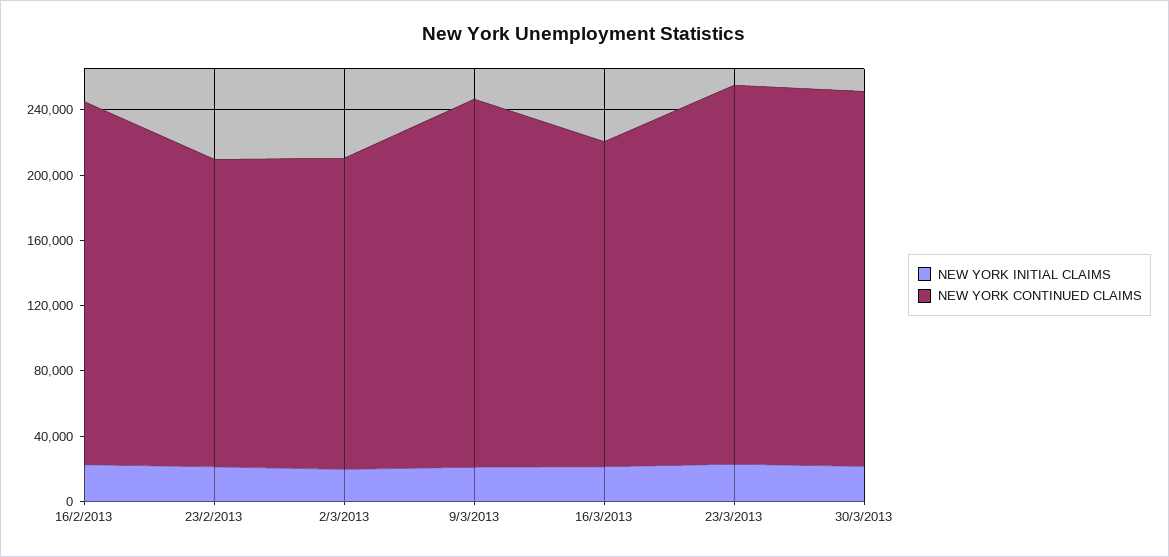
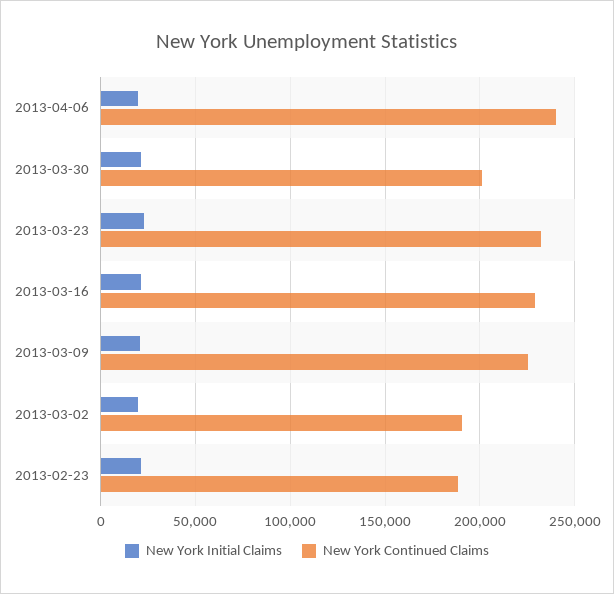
NEW YORK INITIAL CLAIMS, 16/2/2013: 20000 -> none
NEW YORK CONTINUED CLAIMS, 16/2/2013: 220000 -> none
NEW YORK CONTINUED CLAIMS, 16/3/2013: 200000 -> 230000
NEW YORK CONTINUED CLAIMS, 30/3/2013: 230000 -> 200000
NEW YORK INITIAL CLAIMS, 2013-04-06: none -> 20000
NEW YORK CONTINUED CLAIMS, 2013-04-06: none -> 240000

